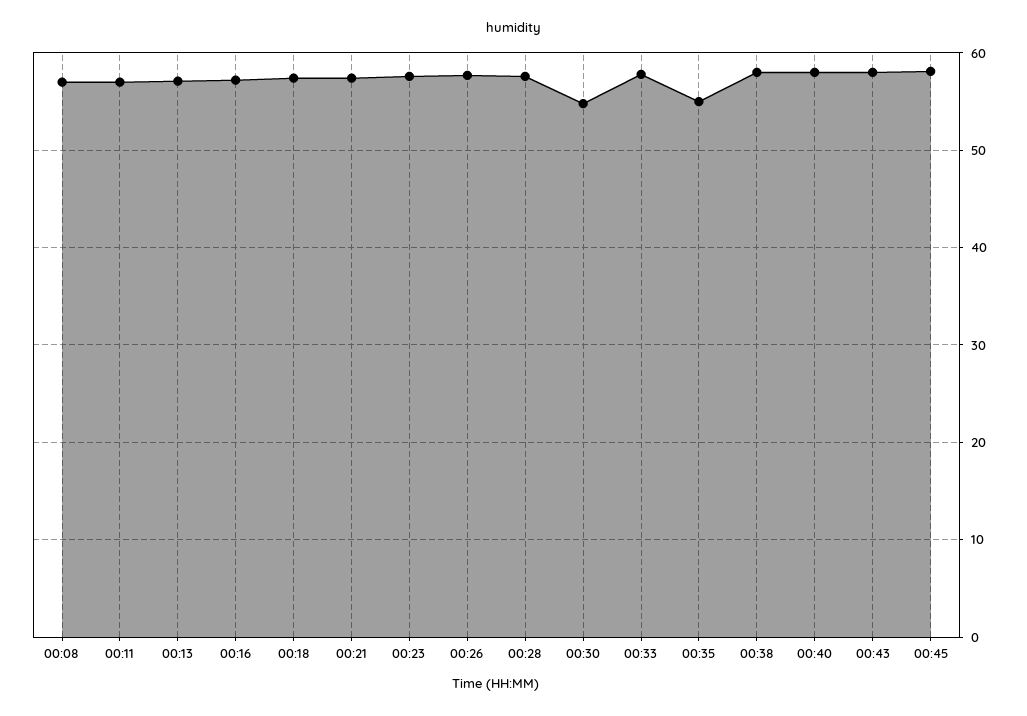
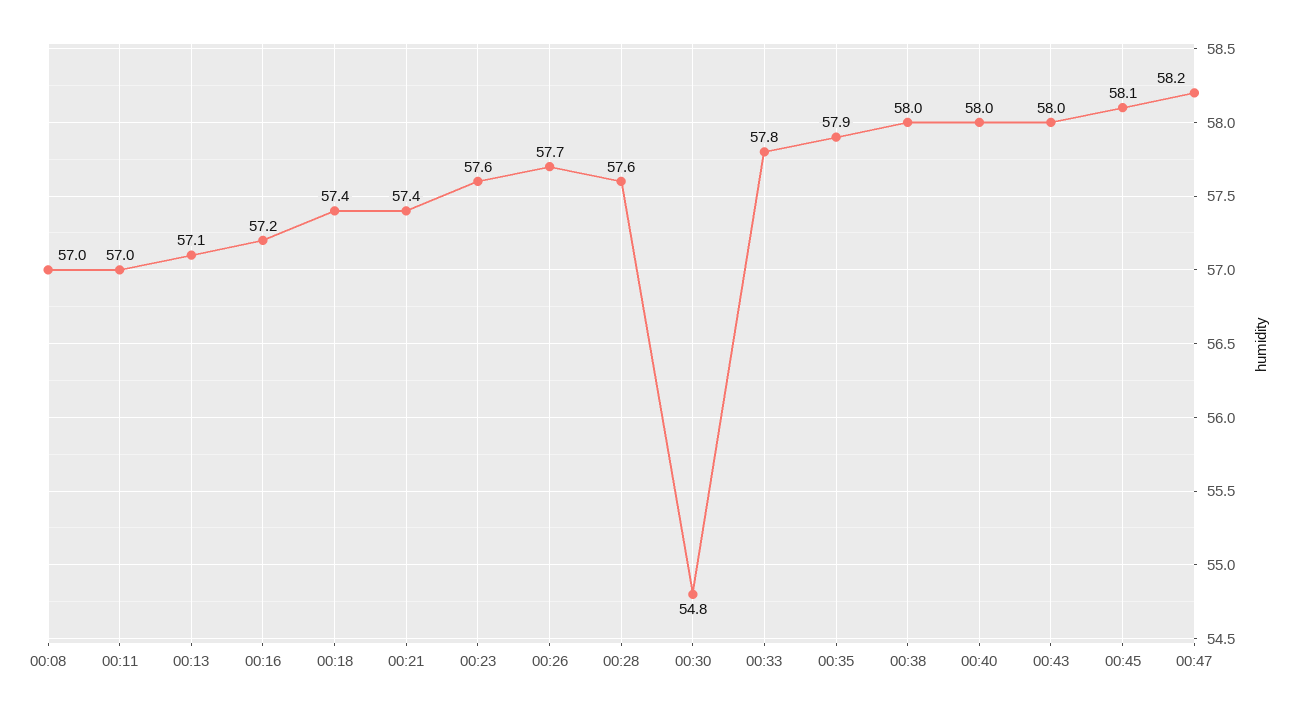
00:35: 55 -> 57.9
00:47: none -> 58.2

